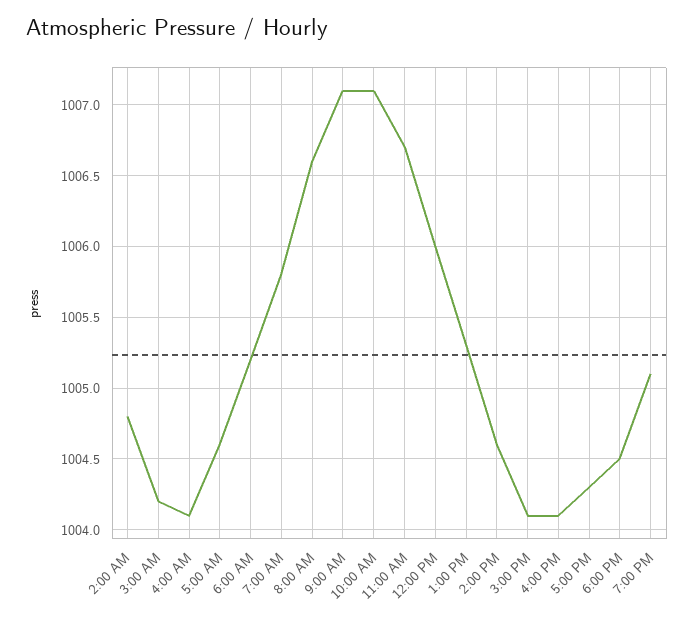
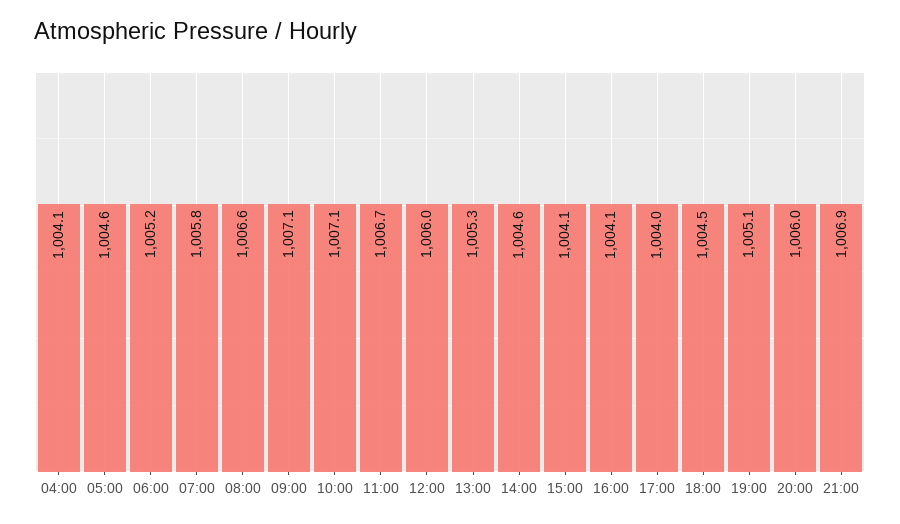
2:00 AM: 1004.8 -> none
3:00 AM: 1004.2 -> none
5:00 PM: 1004.3 -> 1004
20:00: none -> 1006
21:00: none -> 1006.9

